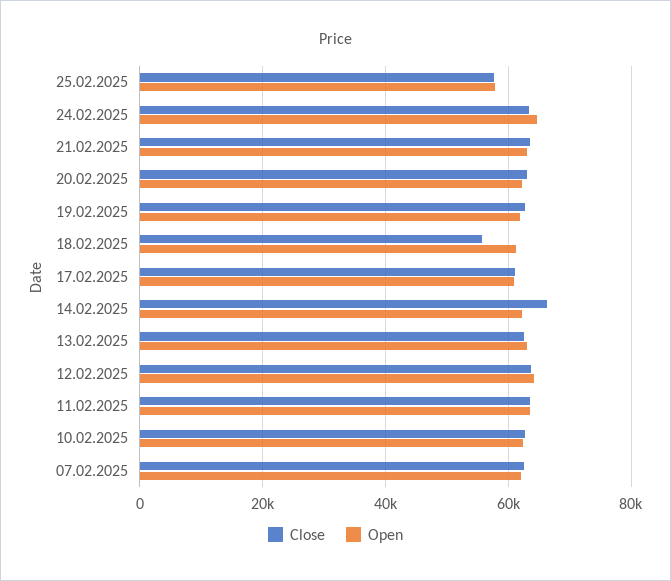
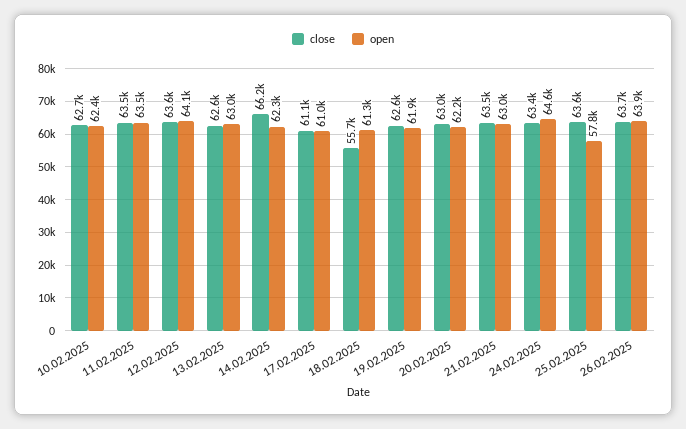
Close, 25.02.2025: 58000 -> 63600
Close, 07.02.2025: 62000 -> none
Open, 07.02.2025: 62000 -> none
Close, 26.02.2025: none -> 63700
Open, 26.02.2025: none -> 63900

